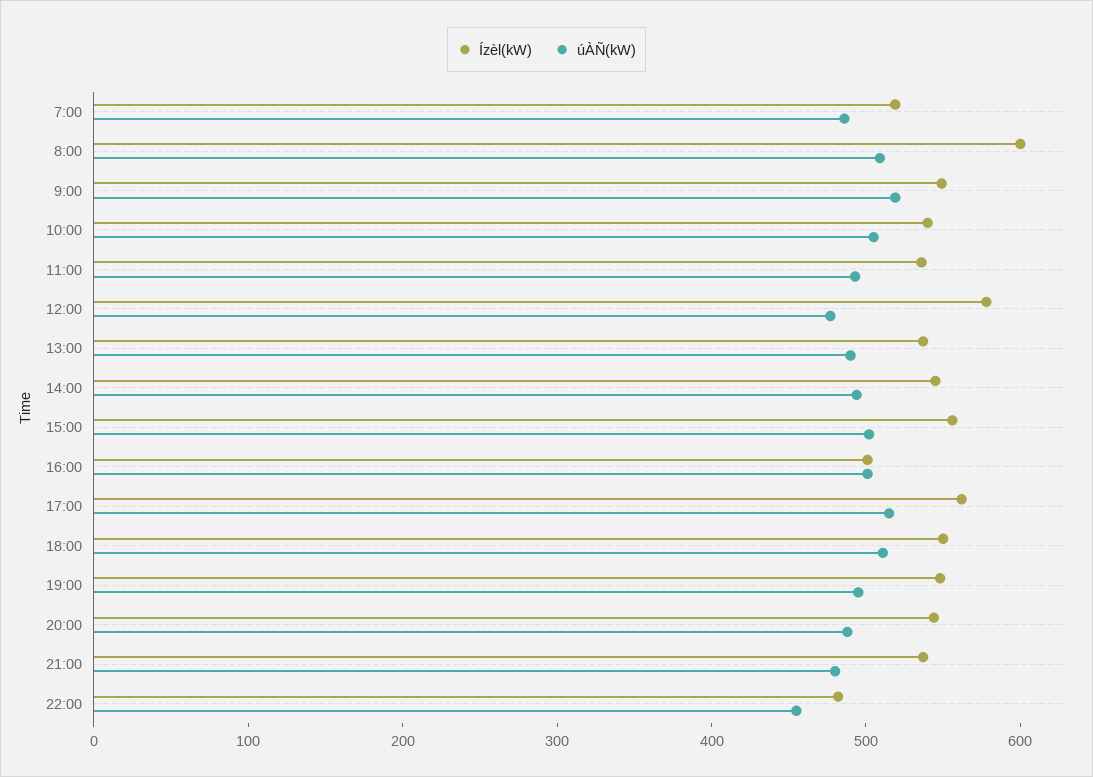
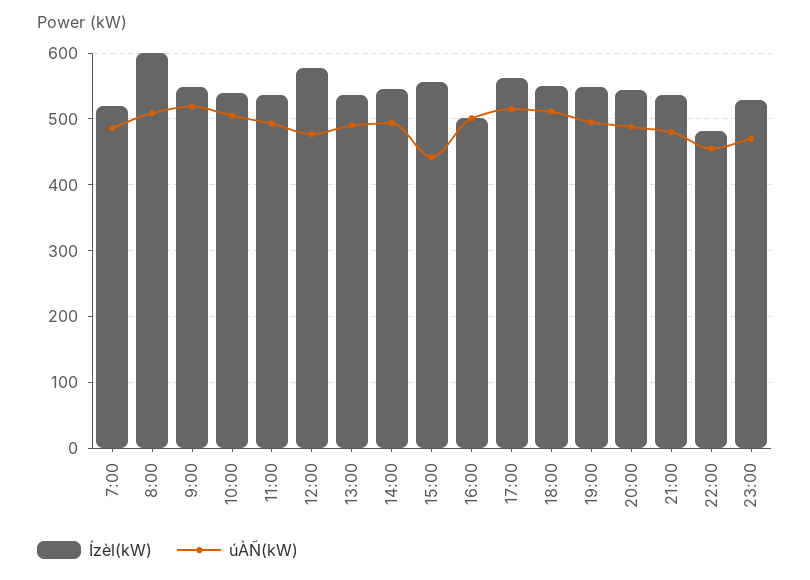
úÀÑ(kW), 15:00: 500 -> 440
Ízèl(kW), 23:00: none -> 530
úÀÑ(kW), 23:00: none -> 470

